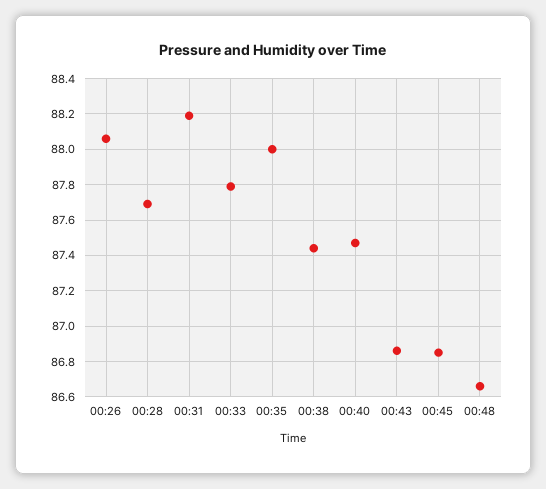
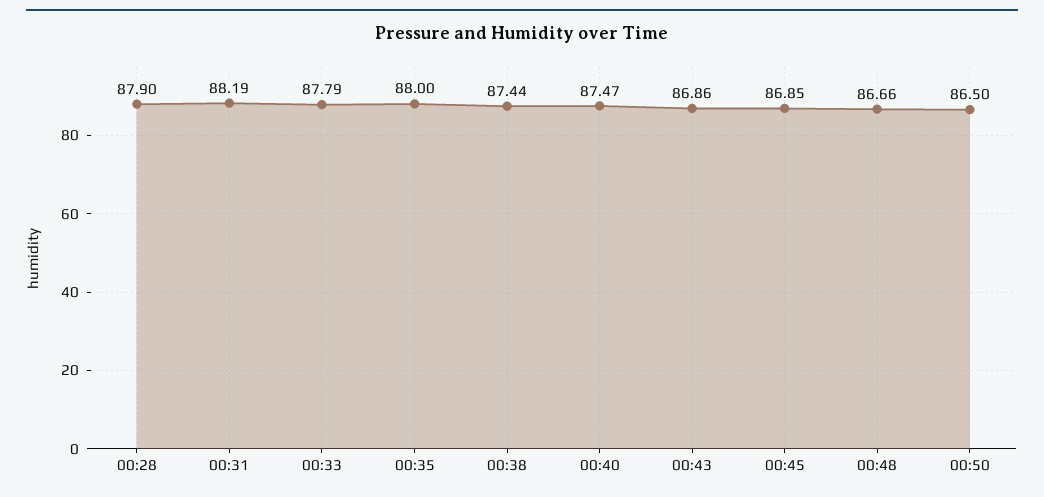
00:26: 88.05 -> none
00:28: 87.7 -> 87.9
00:50: none -> 86.5

